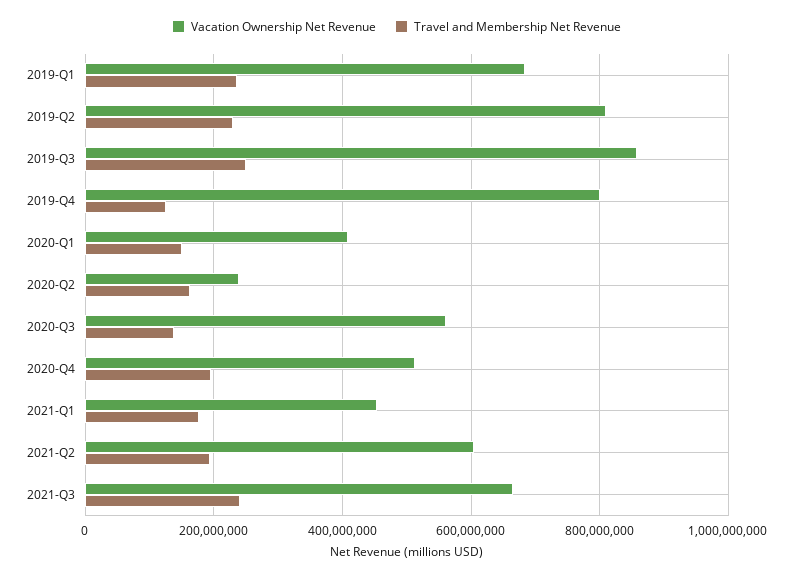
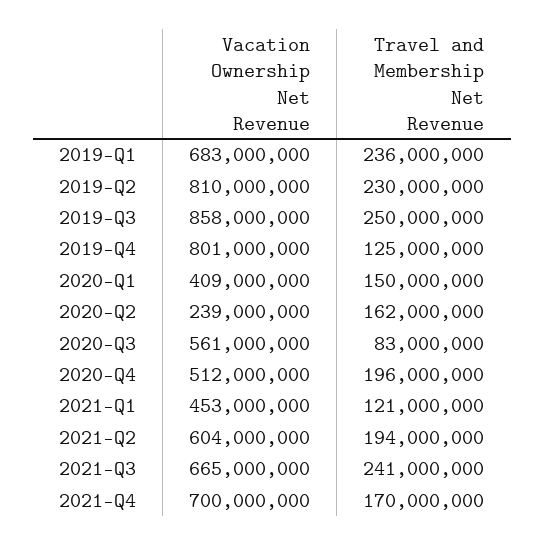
Travel and Membership Net Revenue, 2020-Q3: 140000000 -> 83000000
Travel and Membership Net Revenue, 2021-Q1: 180000000 -> 121000000
Vacation Ownership Net Revenue, 2021-Q4: none -> 700000000
Travel and Membership Net Revenue, 2021-Q4: none -> 170000000

